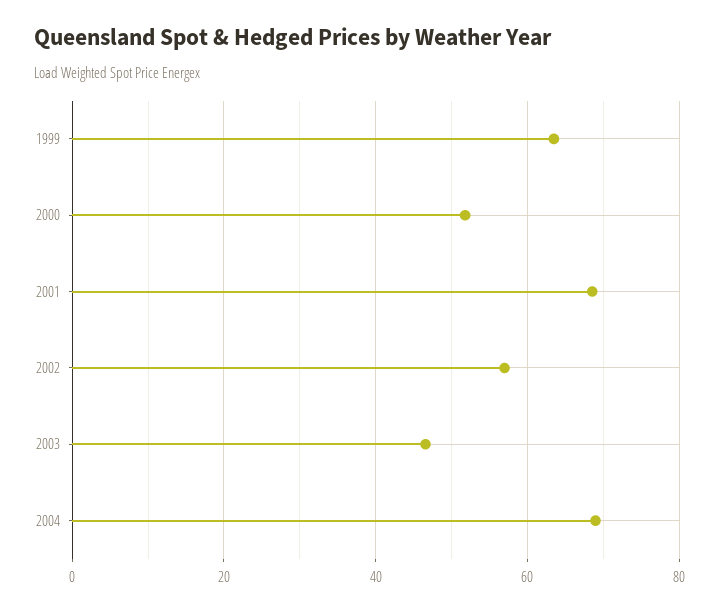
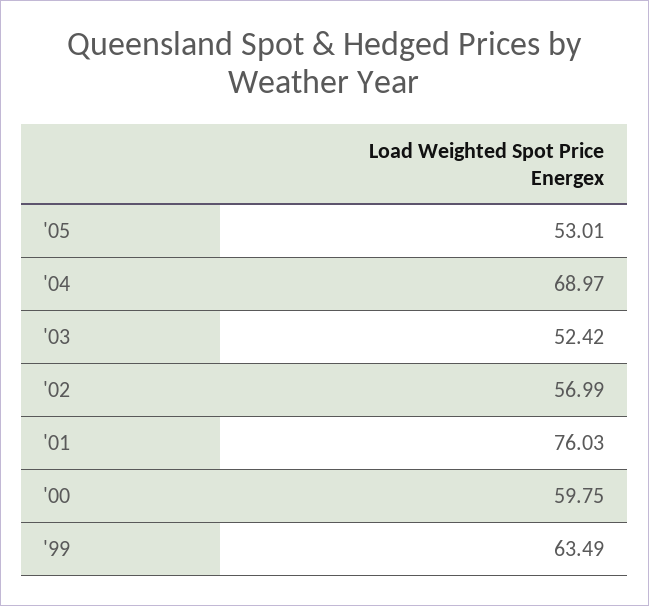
2000: 52 -> 59.75
2001: 68 -> 76.03
2003: 46 -> 52.42
'05: none -> 53.01

